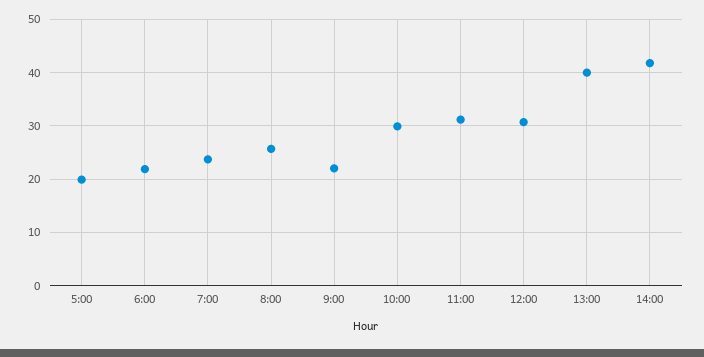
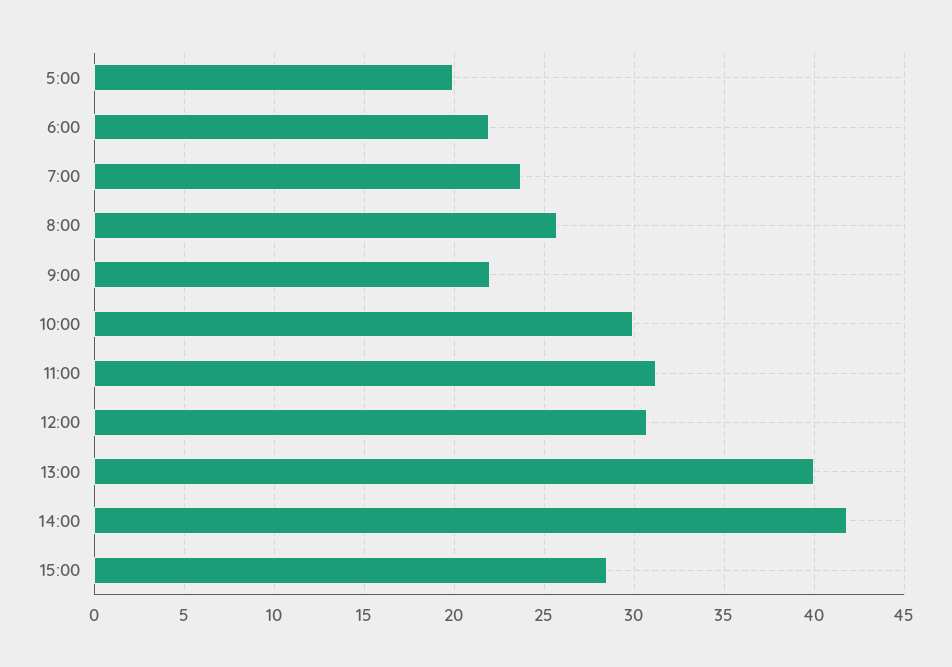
15:00: none -> 28.5

